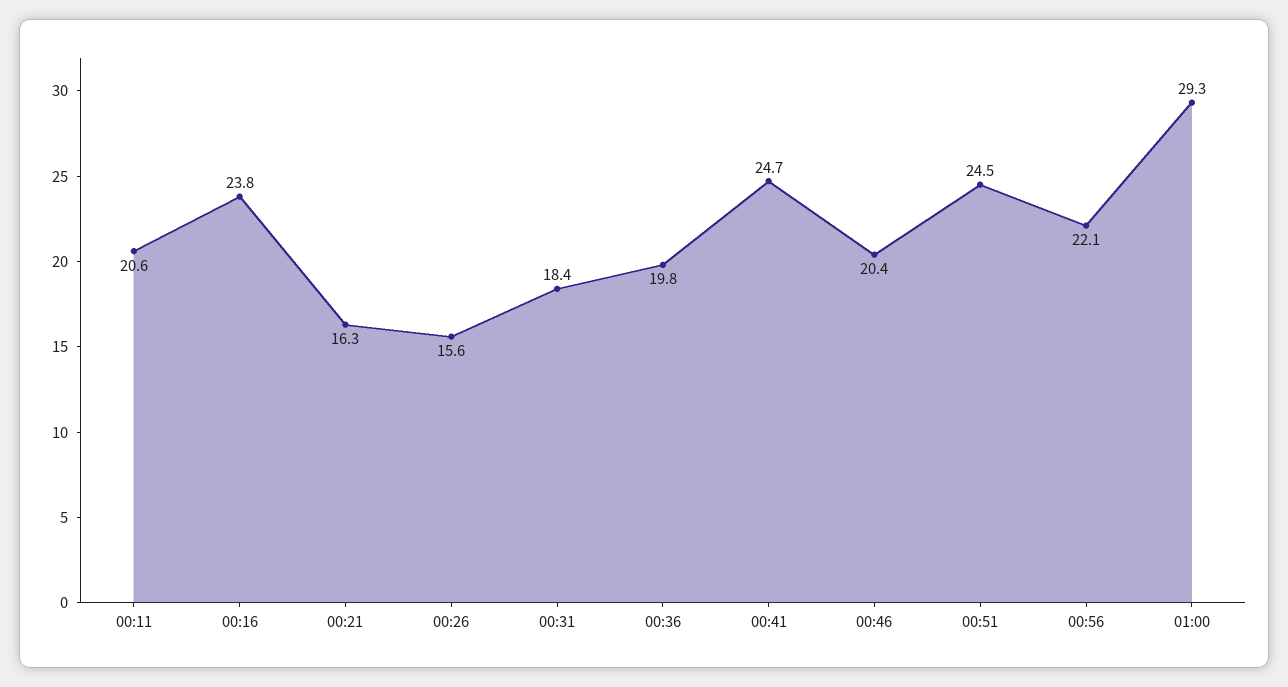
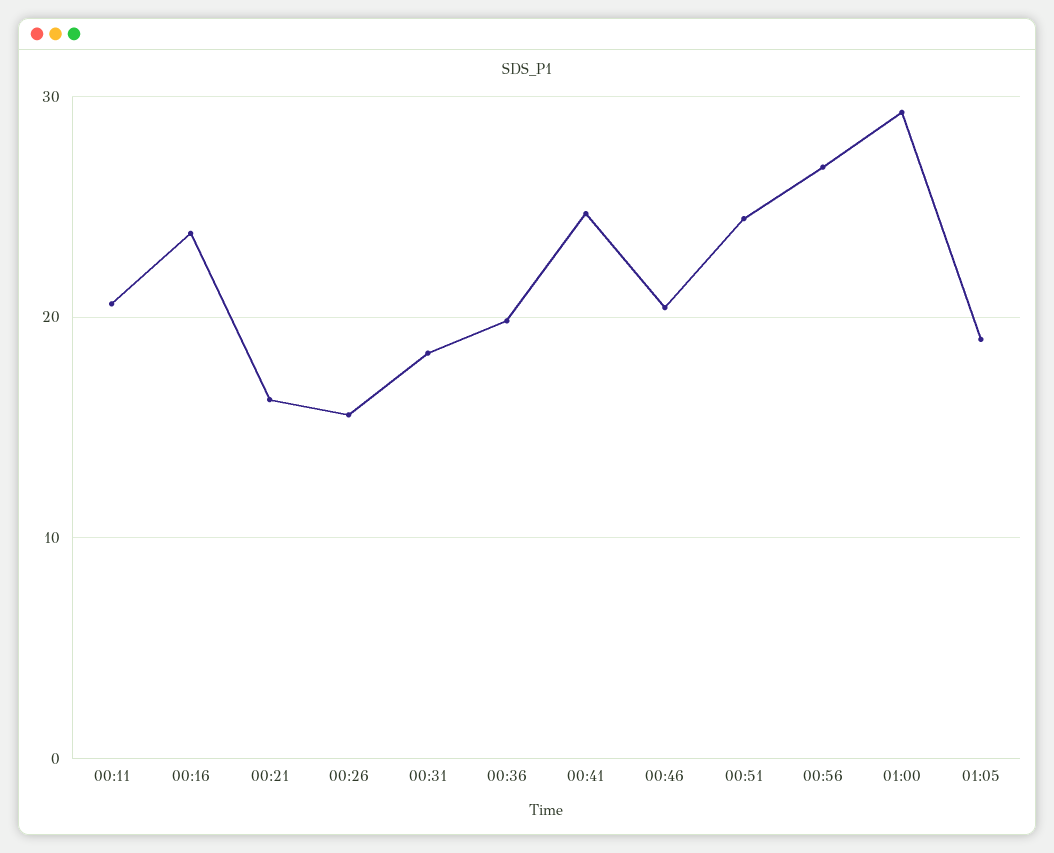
00:56: 22.1 -> 27
01:05: none -> 19

